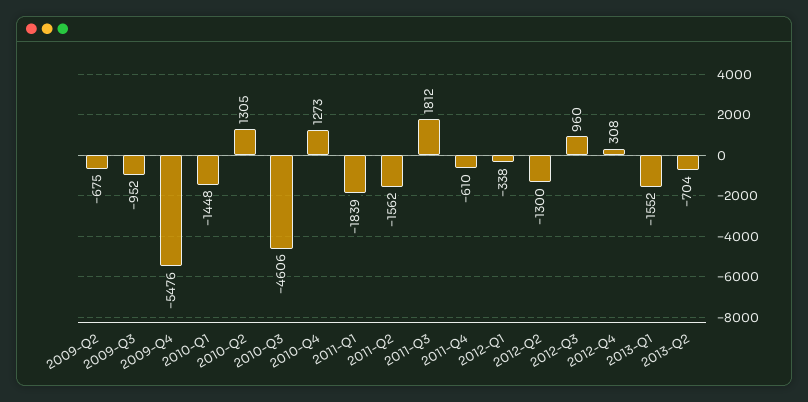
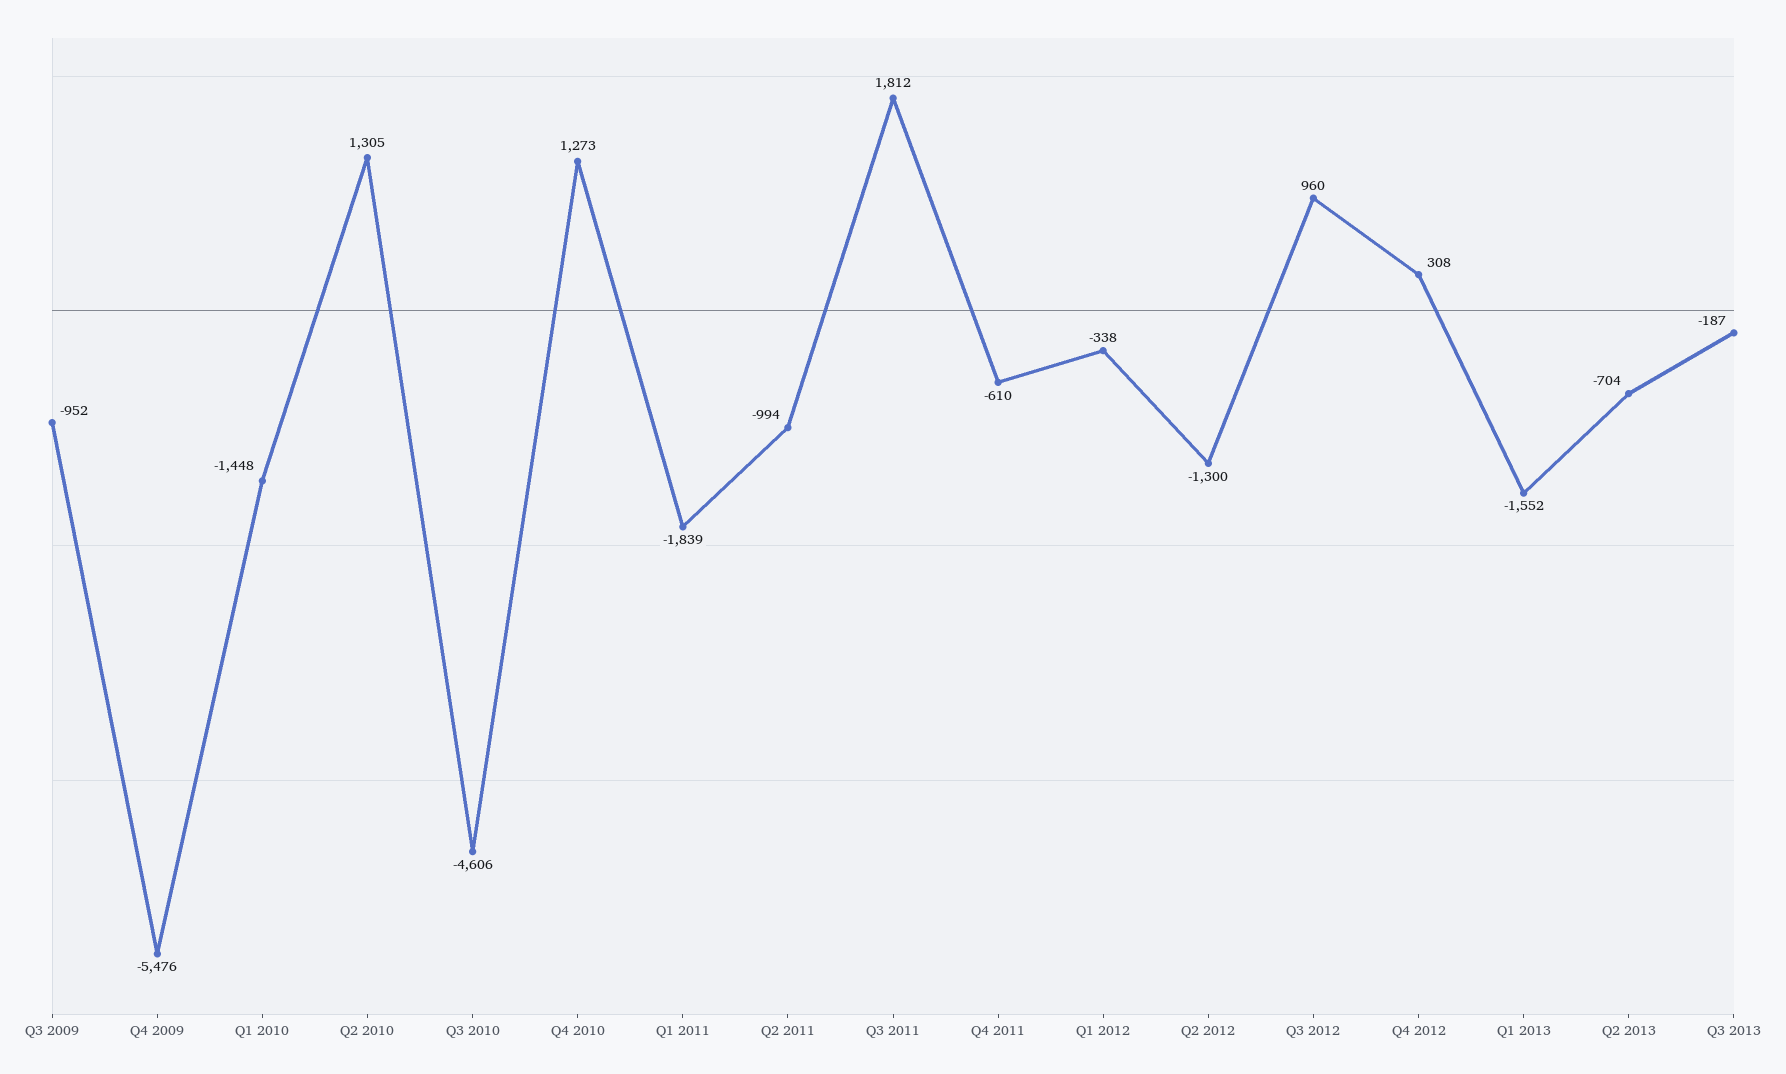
2009-Q2: -675 -> none
2011-Q2: -1562 -> -994
Q3 2013: none -> -187

